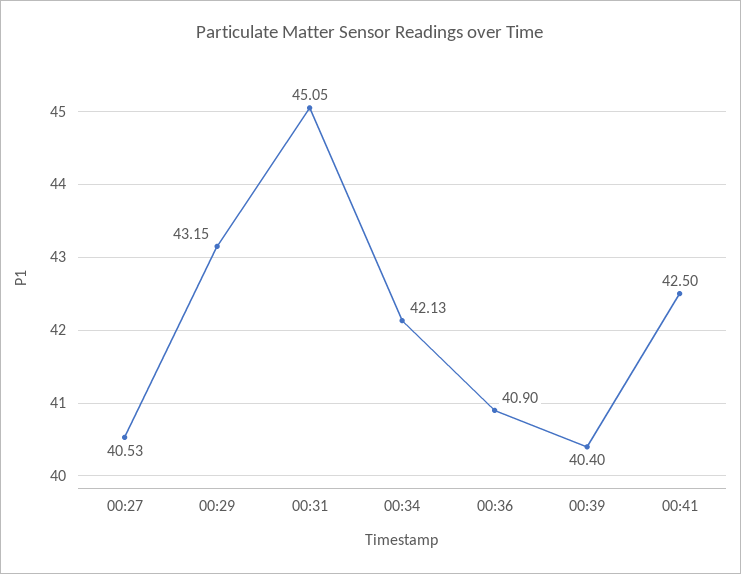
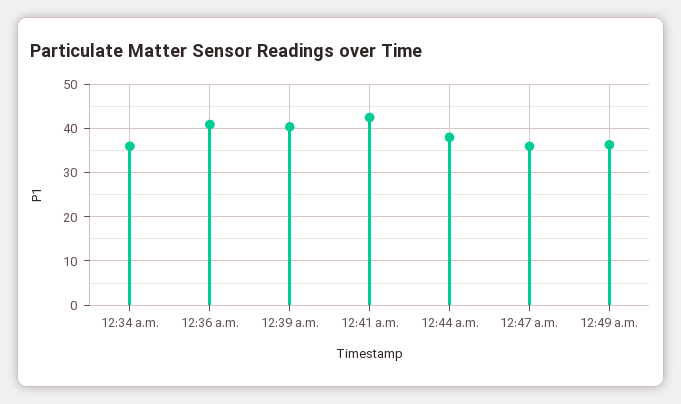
00:27: 40.53 -> none
00:29: 43.15 -> none
00:31: 45.05 -> none
00:34: 42.13 -> 36
12:44 a.m.: none -> 38
12:47 a.m.: none -> 36
12:49 a.m.: none -> 36

